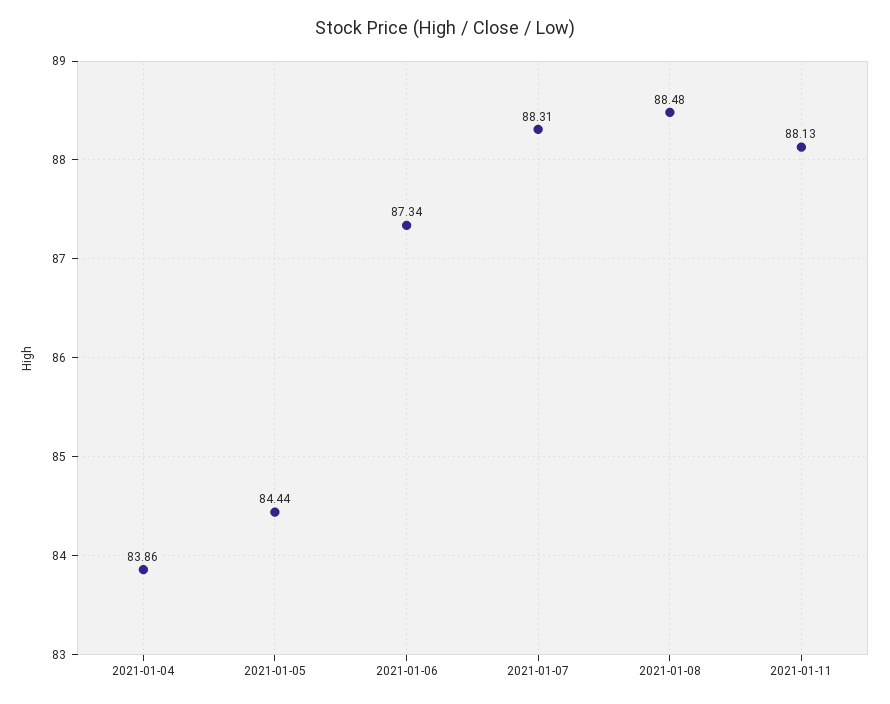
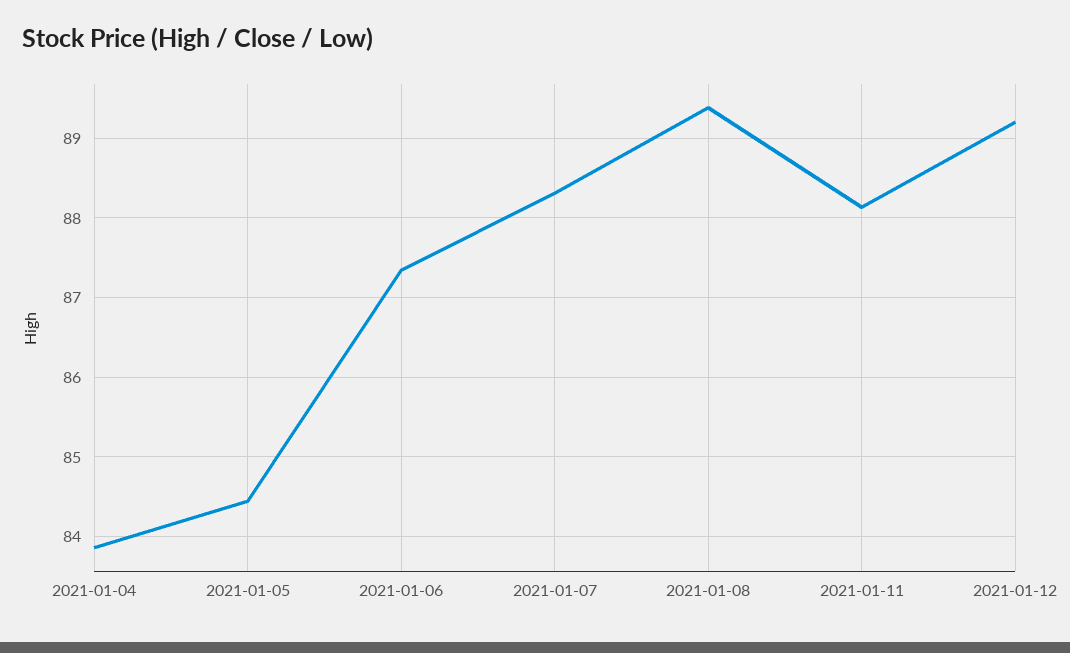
2021-01-08: 88.48 -> 89.4
2021-01-12: none -> 89.2

